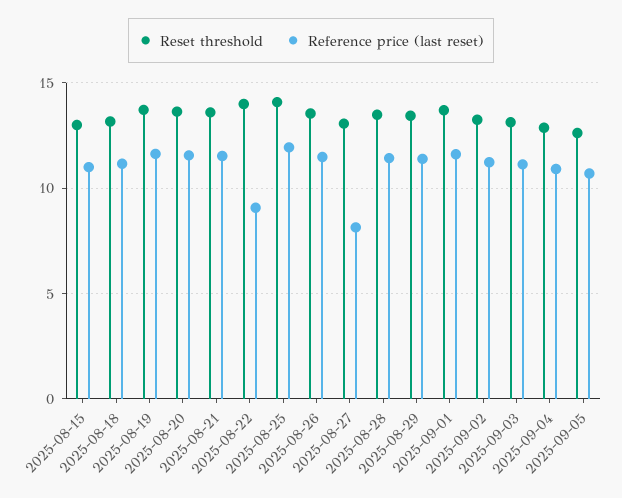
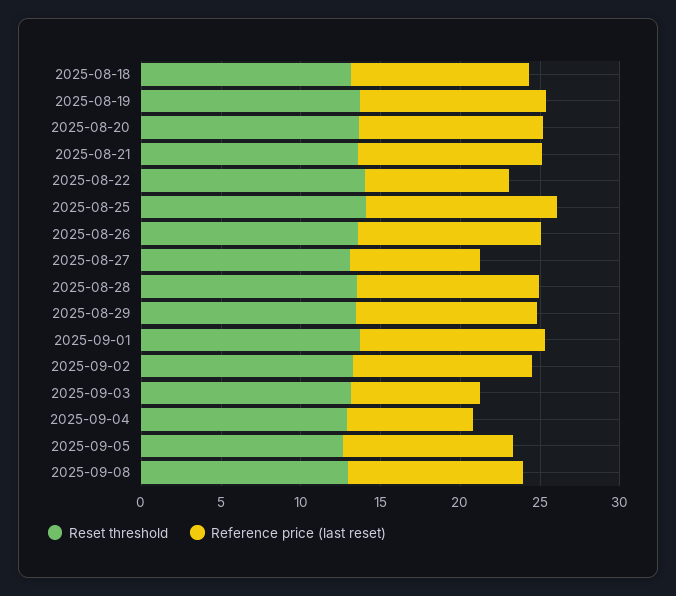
Reset threshold, 2025-08-15: 13 -> none
Reference price (last reset), 2025-08-15: 11 -> none
Reference price (last reset), 2025-09-03: 11 -> 8
Reference price (last reset), 2025-09-04: 11 -> 8
Reset threshold, 2025-09-08: none -> 13
Reference price (last reset), 2025-09-08: none -> 11

